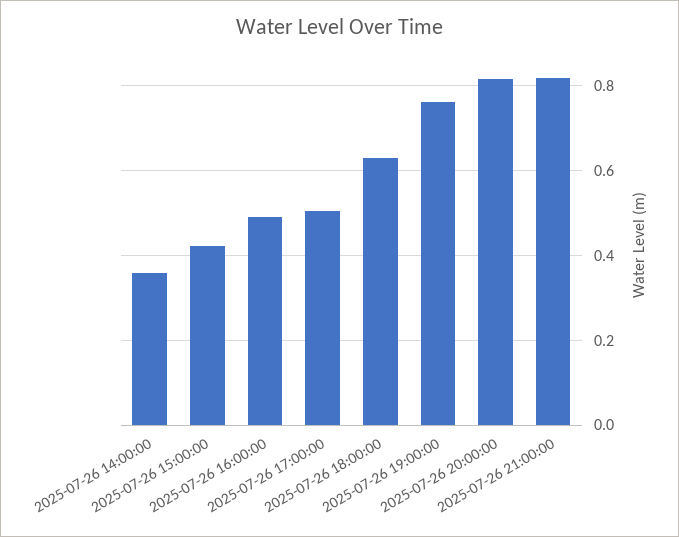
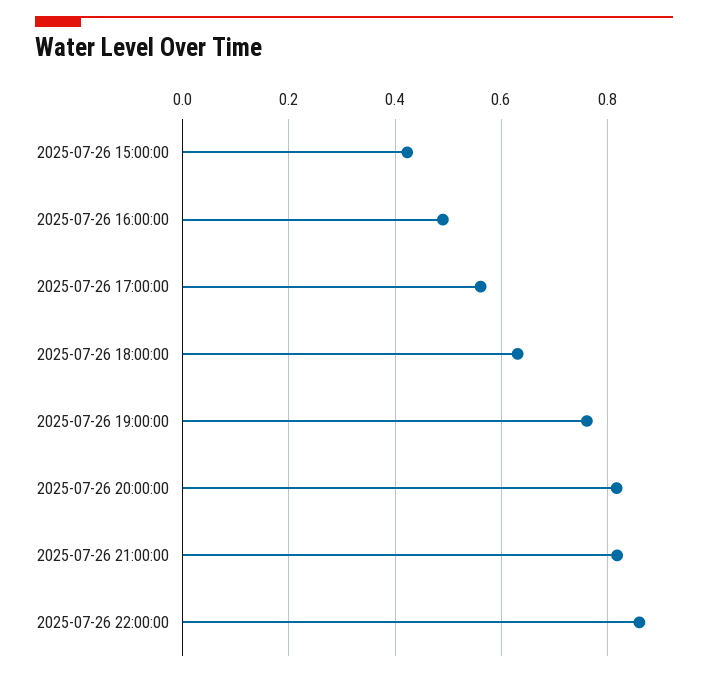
2025-07-26 14:00:00: 0.36 -> none
2025-07-26 17:00:00: 0.5 -> 0.56
2025-07-26 22:00:00: none -> 0.86

